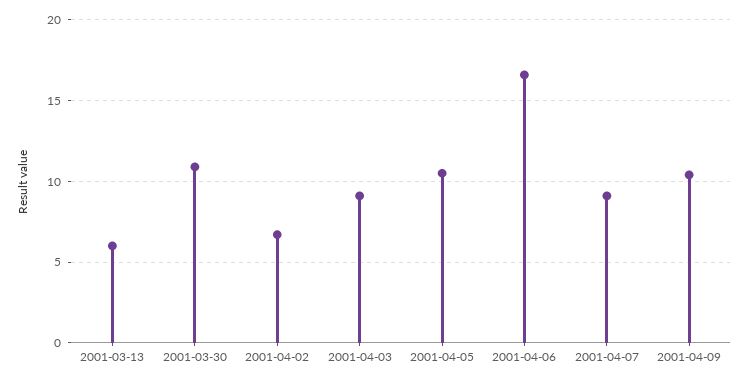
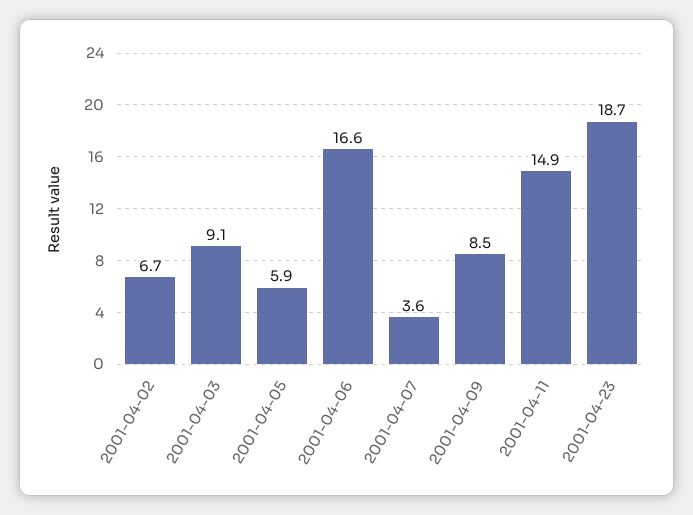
2001-03-13: 6 -> none
2001-03-30: 11 -> none
2001-04-05: 10.5 -> 5.9
2001-04-07: 9 -> 3.6
2001-04-09: 10.5 -> 8.5
2001-04-11: none -> 14.9
2001-04-23: none -> 18.7

